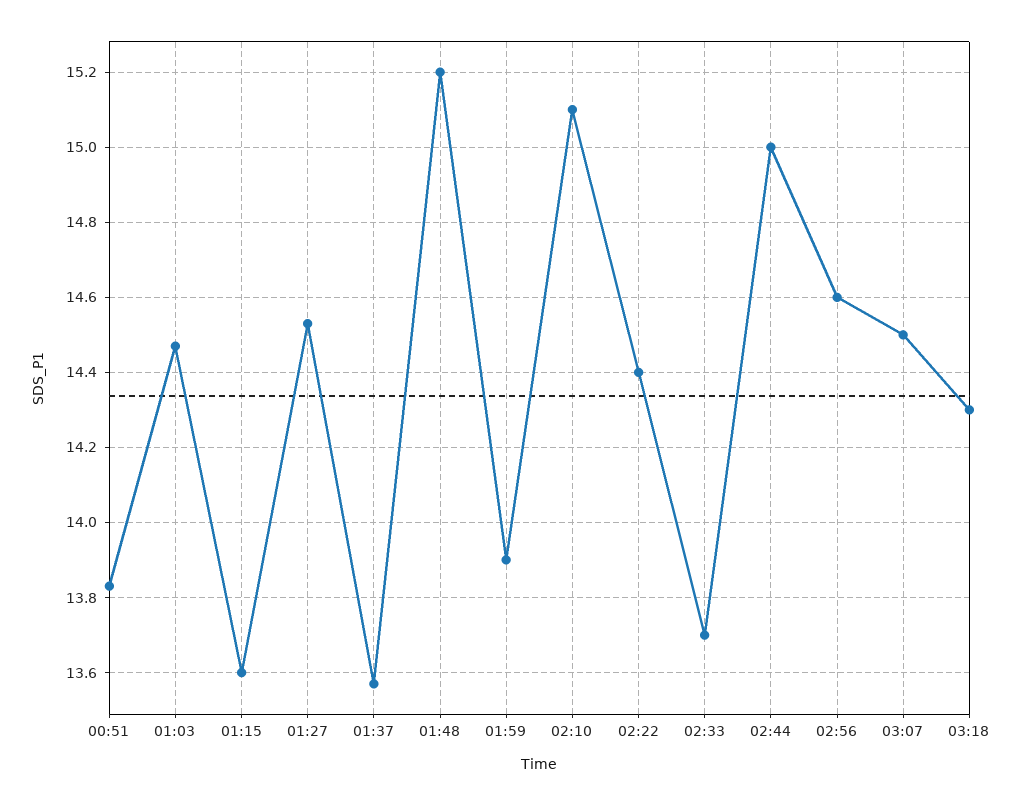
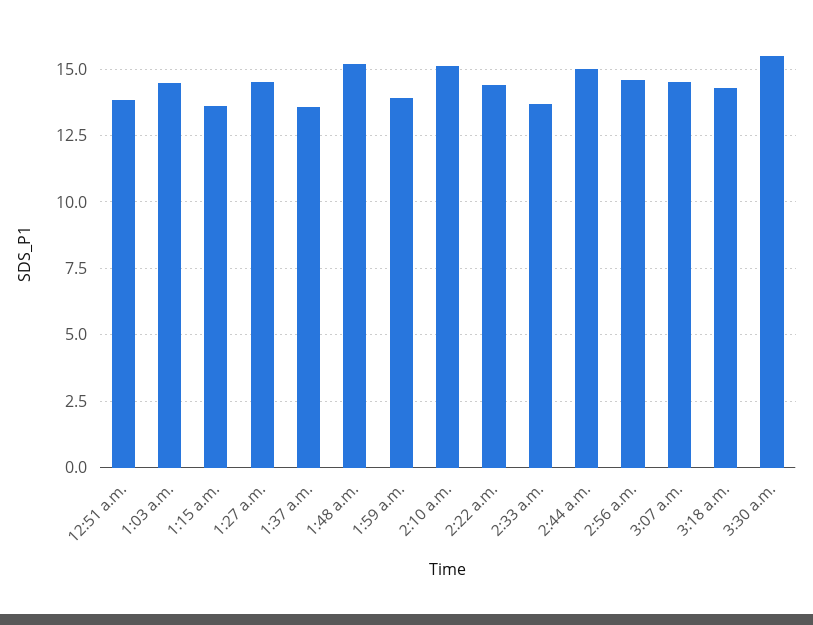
3:30 a.m.: none -> 15.5

